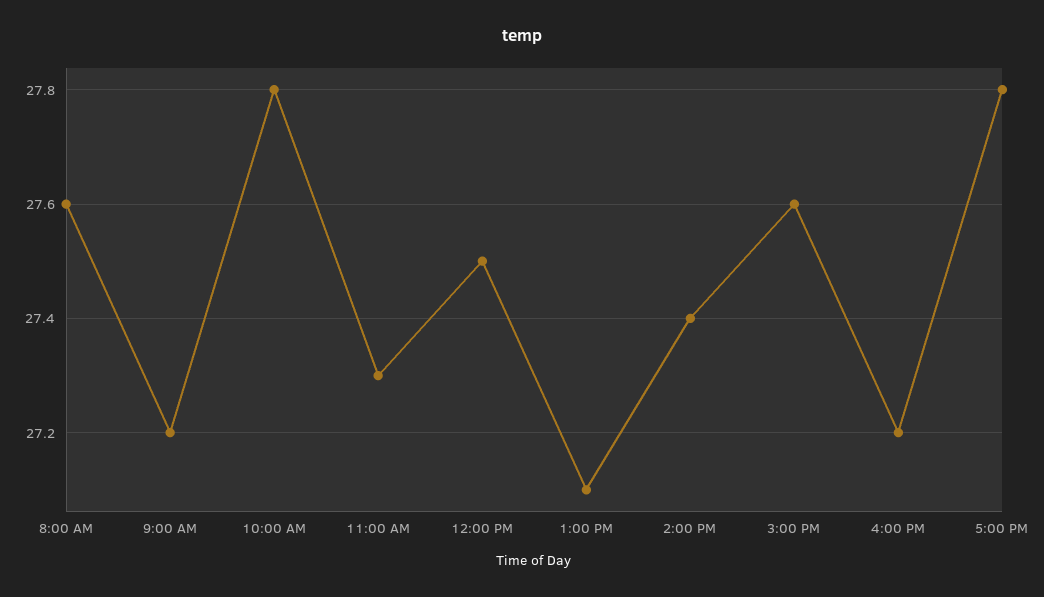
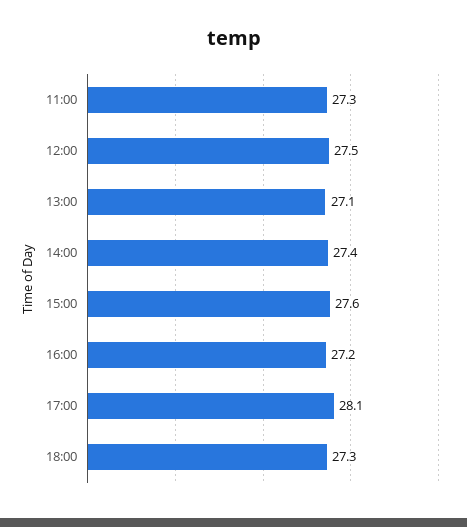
8:00 AM: 27.6 -> none
9:00 AM: 27.2 -> none
10:00 AM: 27.8 -> none
5:00 PM: 27.8 -> 28.1
18:00: none -> 27.3

